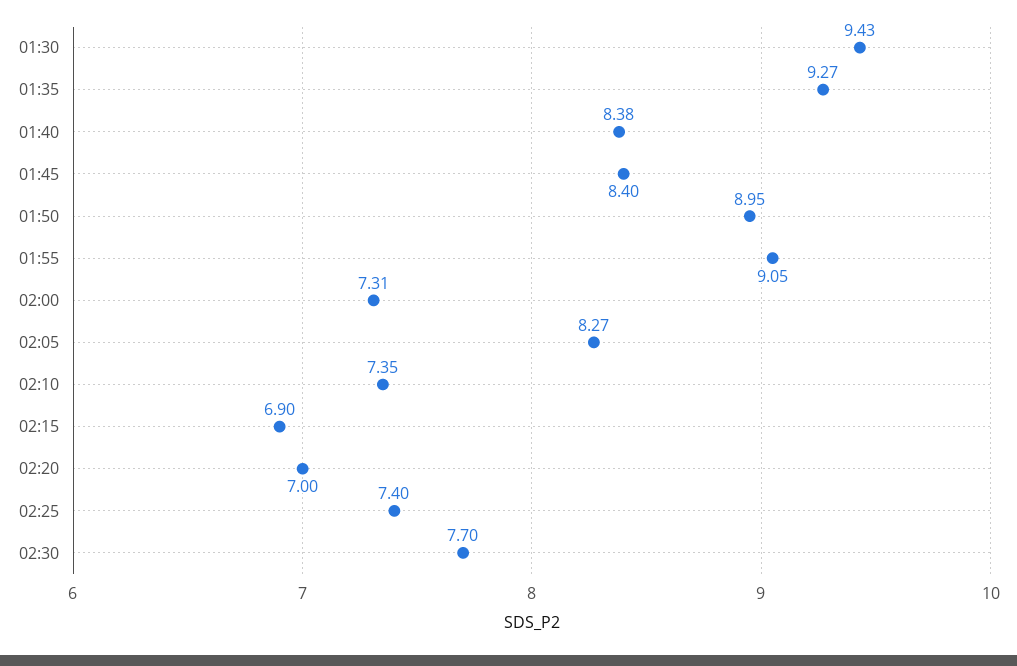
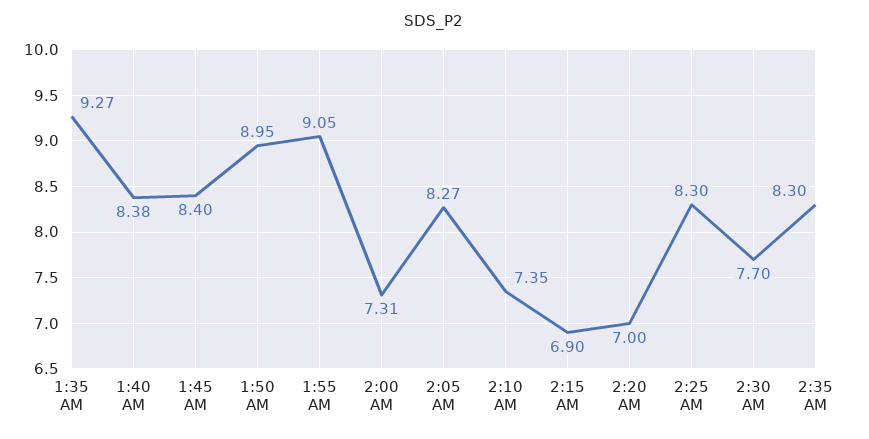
01:30: 9.43 -> none
02:25: 7.4 -> 8.3
2:35 AM: none -> 8.3

